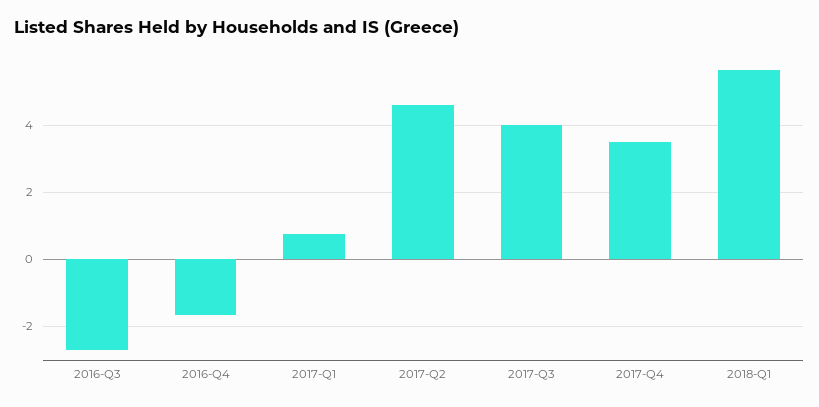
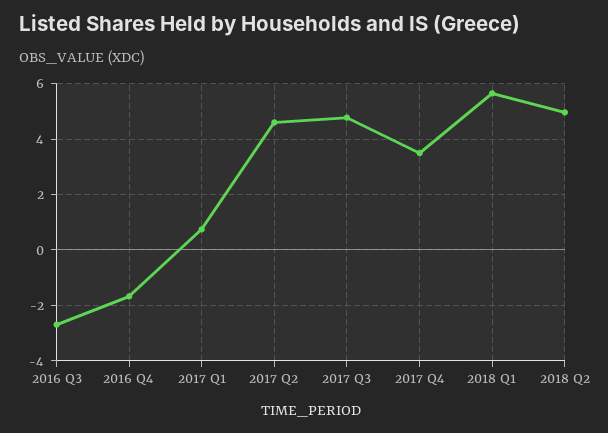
2017-Q3: 4 -> 4.75
2018 Q2: none -> 5

